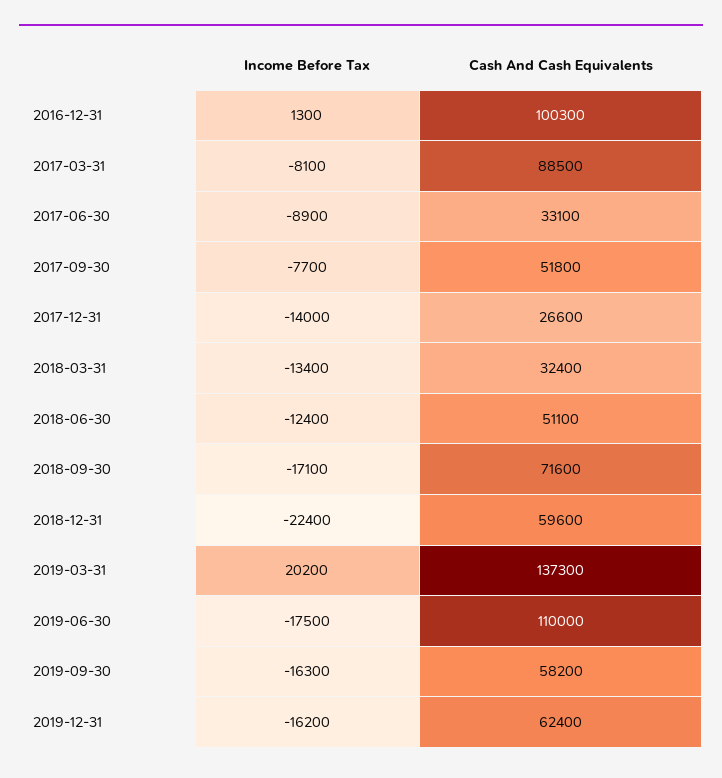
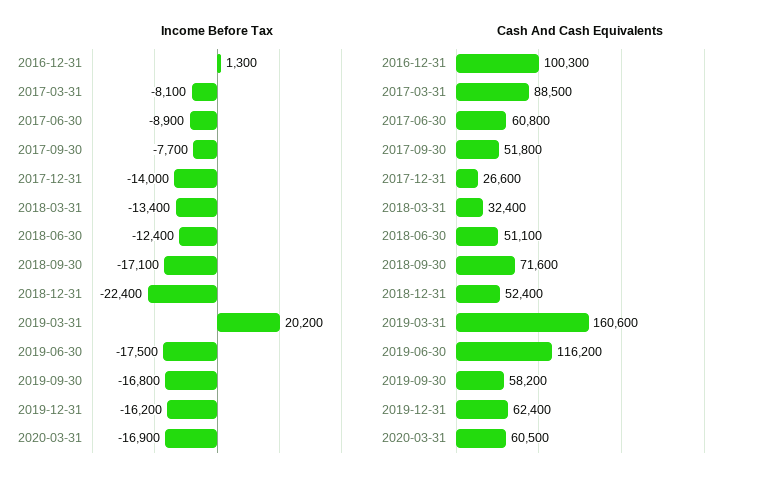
Cash And Cash Equivalents, 2017-06-30: 33100 -> 60800
Cash And Cash Equivalents, 2018-12-31: 59600 -> 52400
Cash And Cash Equivalents, 2019-03-31: 137300 -> 160600
Cash And Cash Equivalents, 2019-06-30: 110000 -> 116200
Income Before Tax, 2019-09-30: -16300 -> -16800
Income Before Tax, 2020-03-31: none -> -16900
Cash And Cash Equivalents, 2020-03-31: none -> 60500

